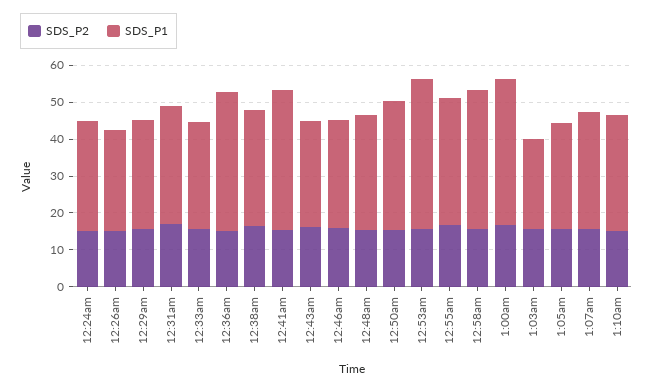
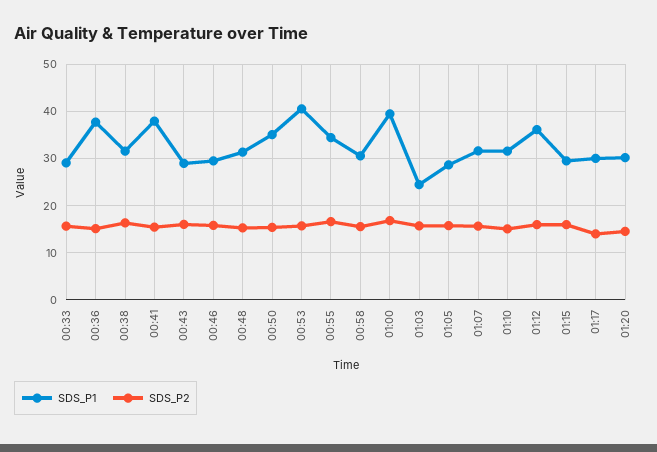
SDS_P2, 12:24am: 15 -> none
SDS_P1, 12:24am: 30 -> none
SDS_P2, 12:26am: 15 -> none
SDS_P1, 12:26am: 27.5 -> none
SDS_P2, 12:29am: 15 -> none
SDS_P1, 12:29am: 30 -> none
SDS_P2, 12:31am: 17.5 -> none
SDS_P1, 12:31am: 32.5 -> none
SDS_P1, 12:58am: 37.5 -> 30
SDS_P1, 01:12: none -> 36
SDS_P2, 01:12: none -> 16
SDS_P1, 01:15: none -> 30
SDS_P2, 01:15: none -> 16
SDS_P1, 01:17: none -> 30
SDS_P2, 01:17: none -> 14
SDS_P1, 01:20: none -> 30
SDS_P2, 01:20: none -> 14

